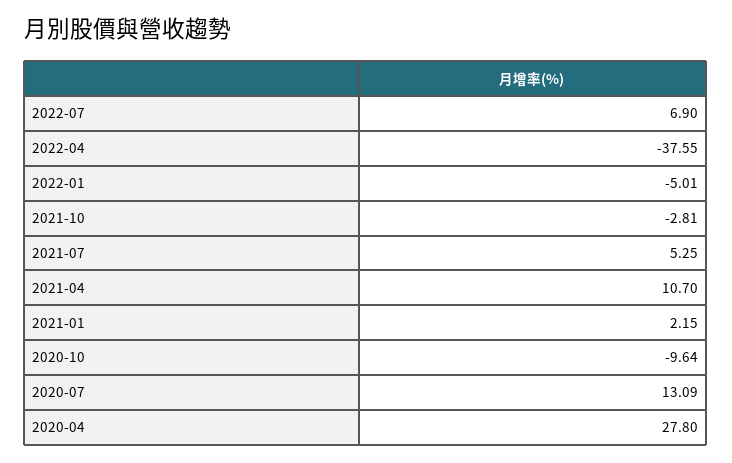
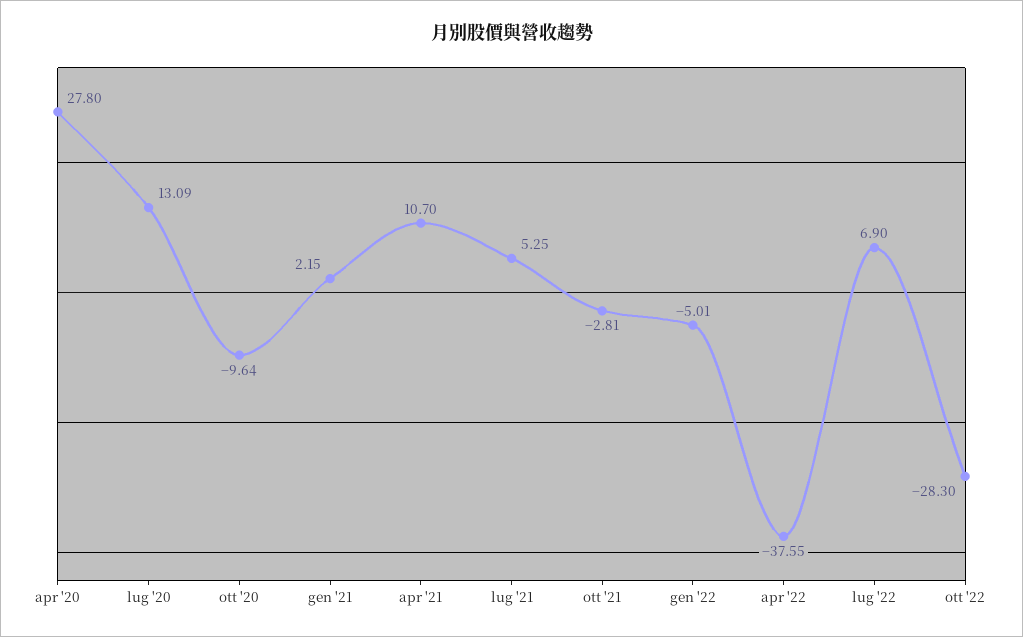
ott '22: none -> -28.3

